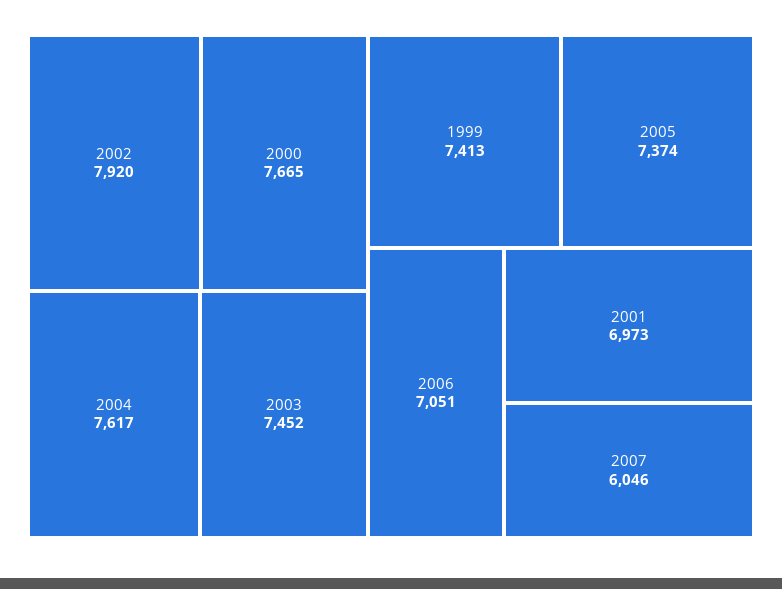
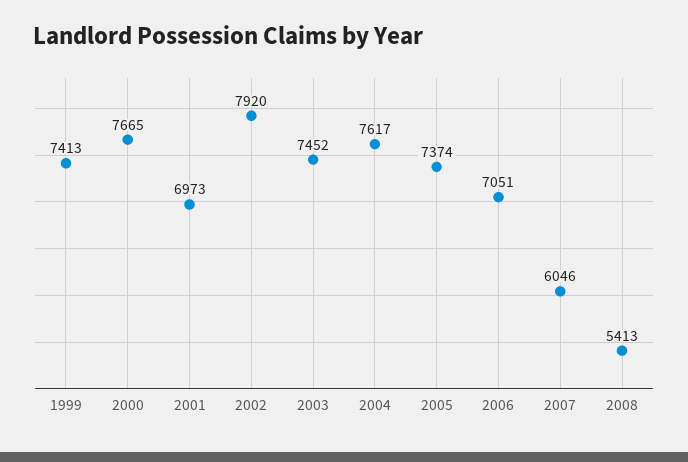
2008: none -> 5413

